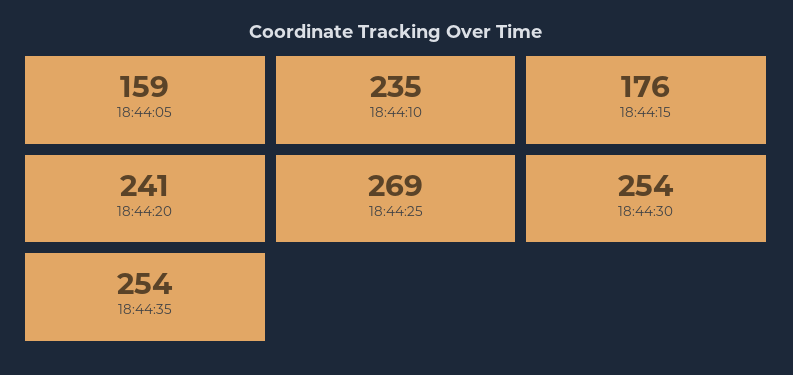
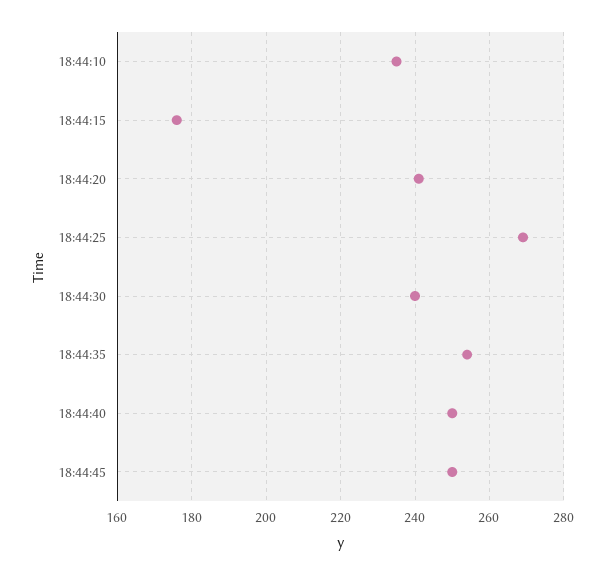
18:44:05: 159 -> none
18:44:30: 254 -> 240
18:44:40: none -> 250
18:44:45: none -> 250

